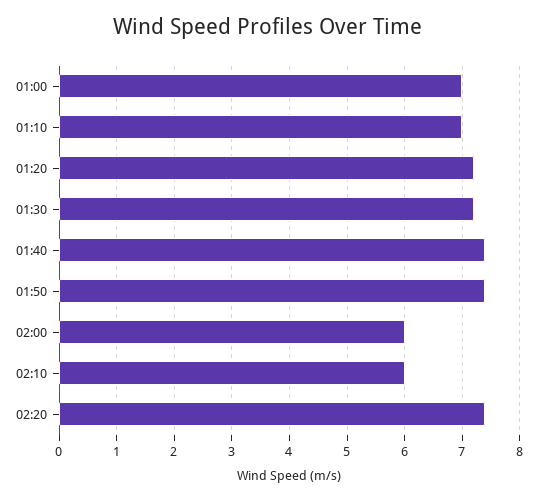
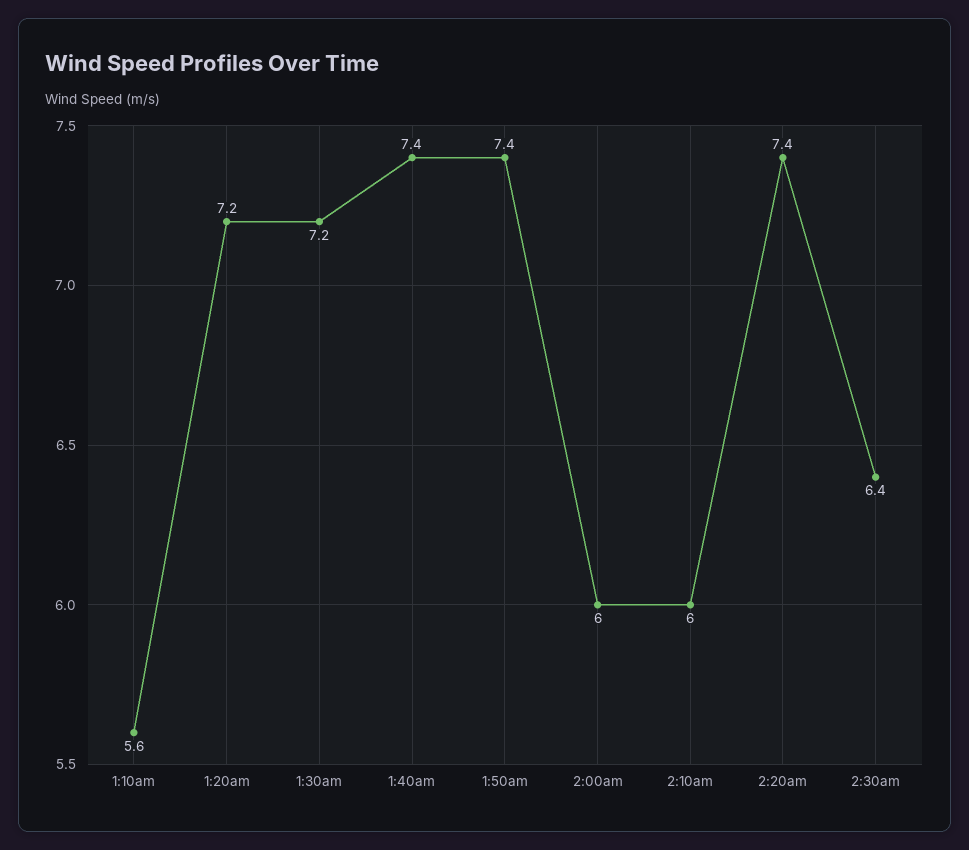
01:00: 7 -> none
01:10: 7 -> 5.6
2:30am: none -> 6.4

